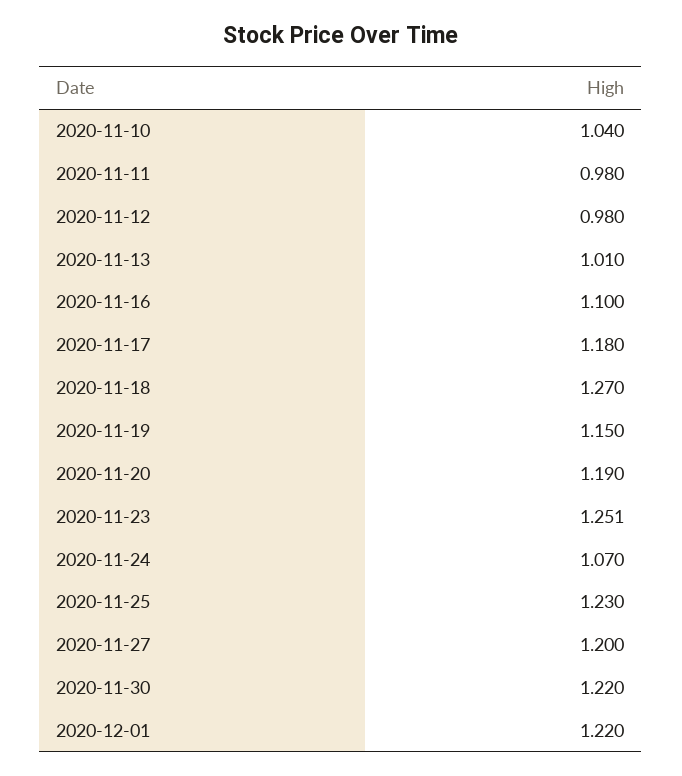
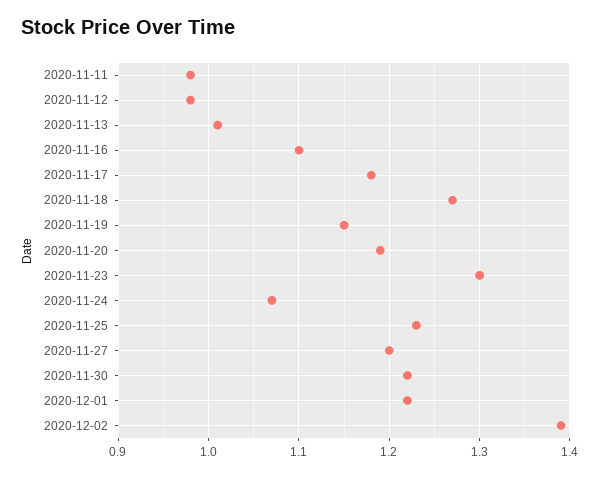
2020-11-10: 1.04 -> none
2020-11-23: 1.251 -> 1.3
2020-12-02: none -> 1.39

